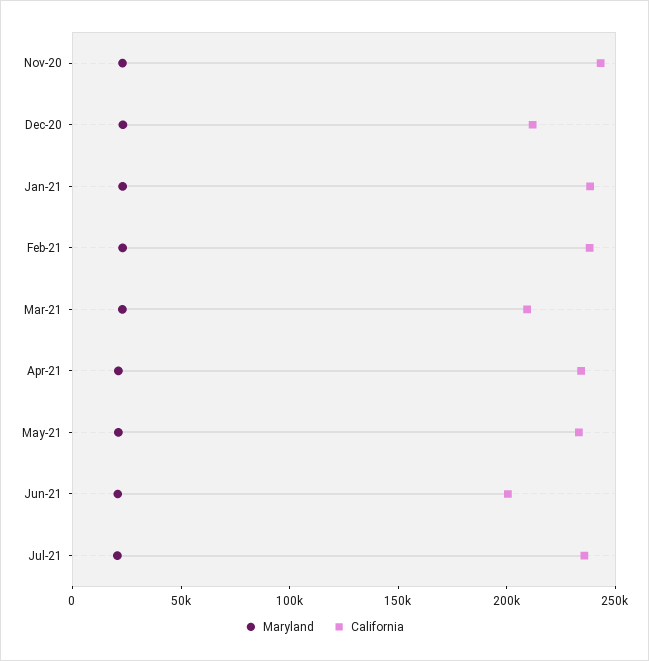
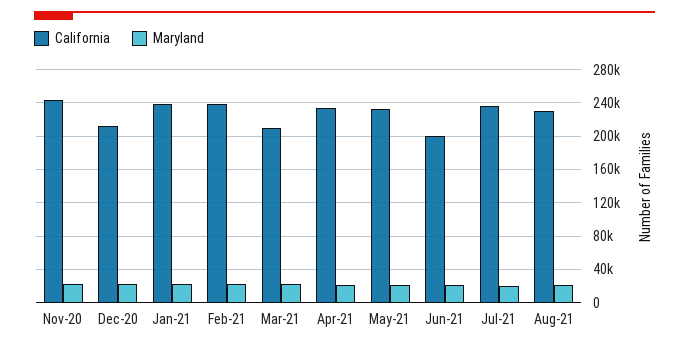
California, Aug-21: none -> 230000
Maryland, Aug-21: none -> 20000

